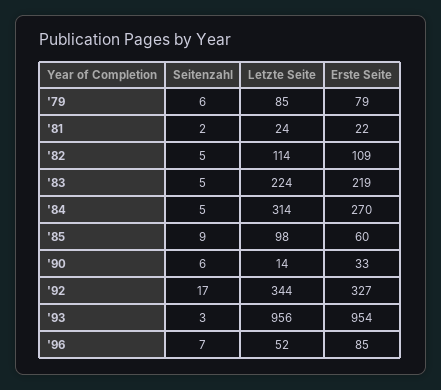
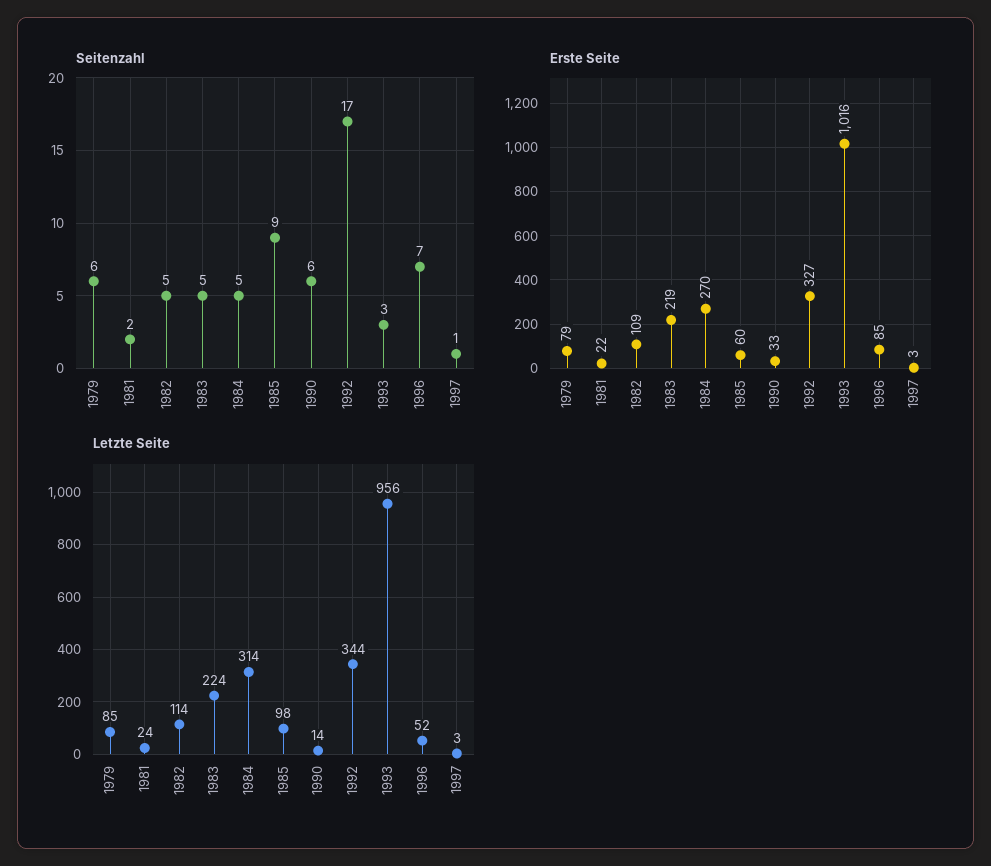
Erste Seite, '93: 954 -> 1016
Seitenzahl, 1997: none -> 1
Erste Seite, 1997: none -> 3
Letzte Seite, 1997: none -> 3

